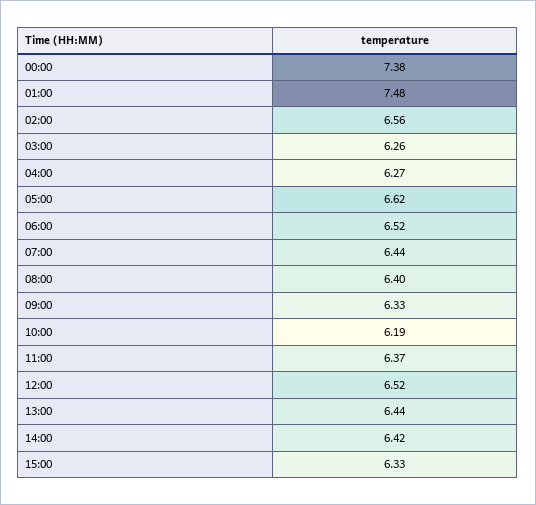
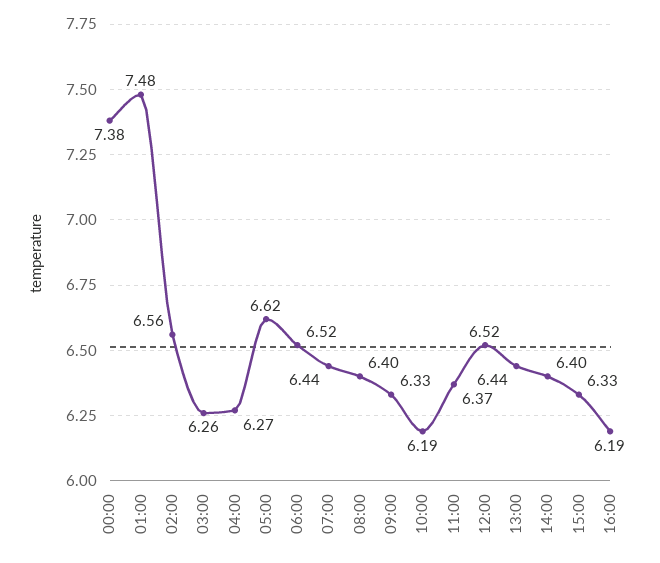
14:00: 6.42 -> 6.4
16:00: none -> 6.19

